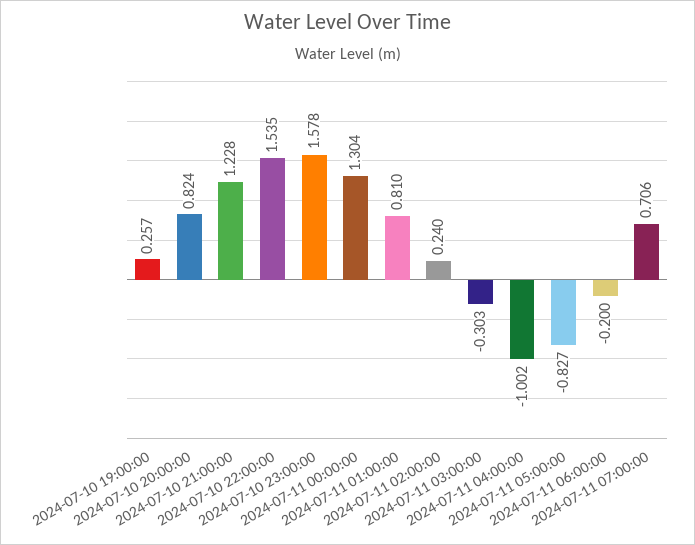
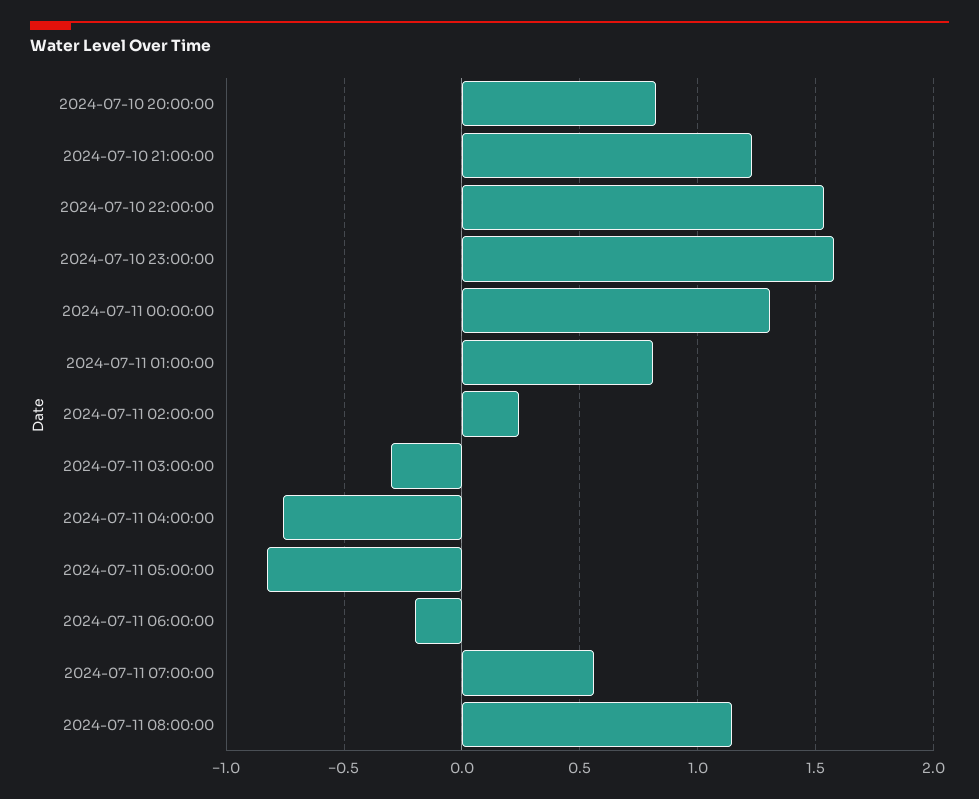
2024-07-10 19:00:00: 0.257 -> none
2024-07-11 04:00:00: -1.002 -> -0.75
2024-07-11 07:00:00: 0.706 -> 0.55
2024-07-11 08:00:00: none -> 1.15

